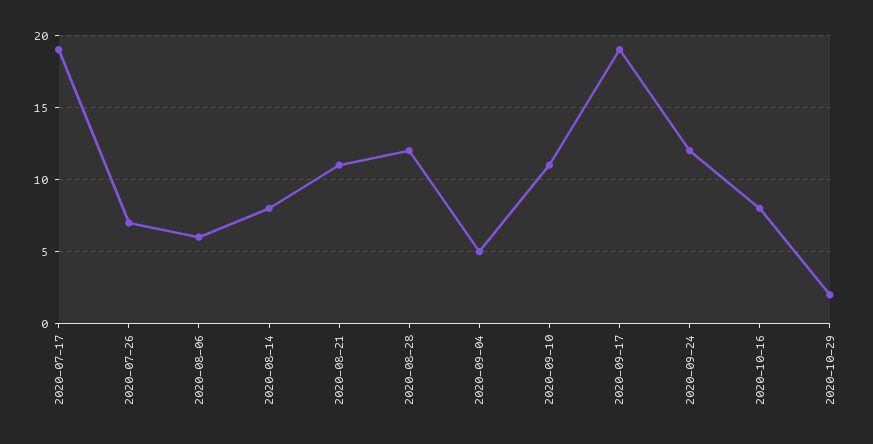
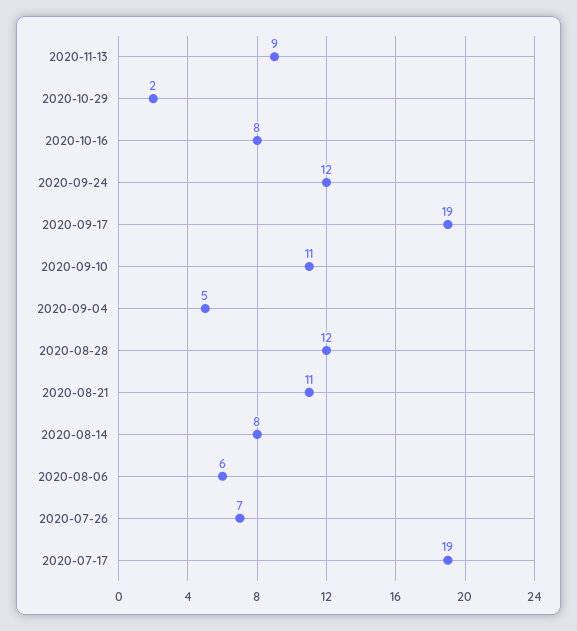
2020-11-13: none -> 9

